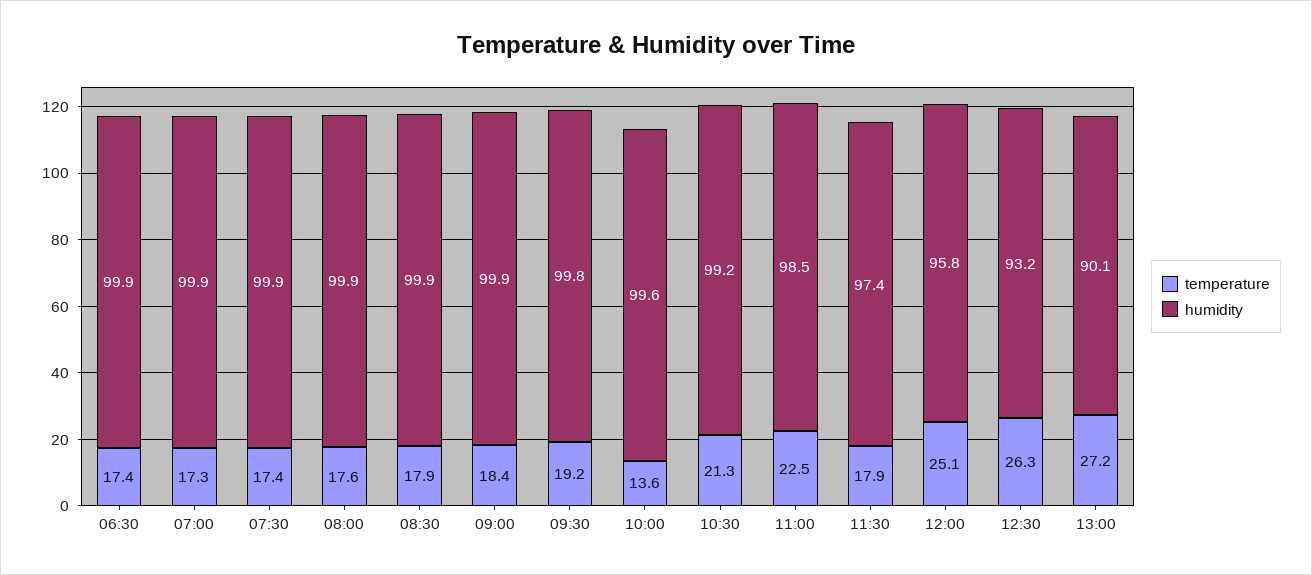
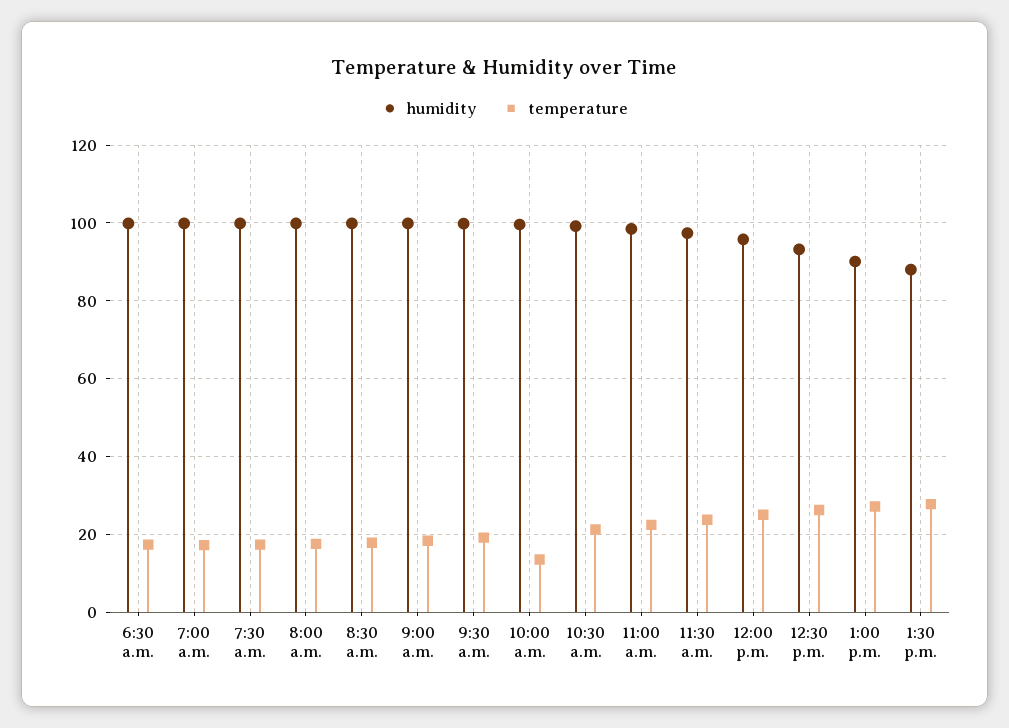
temperature, 11:30: 17.9 -> 24
humidity, 1:30 p.m.: none -> 88
temperature, 1:30 p.m.: none -> 28

